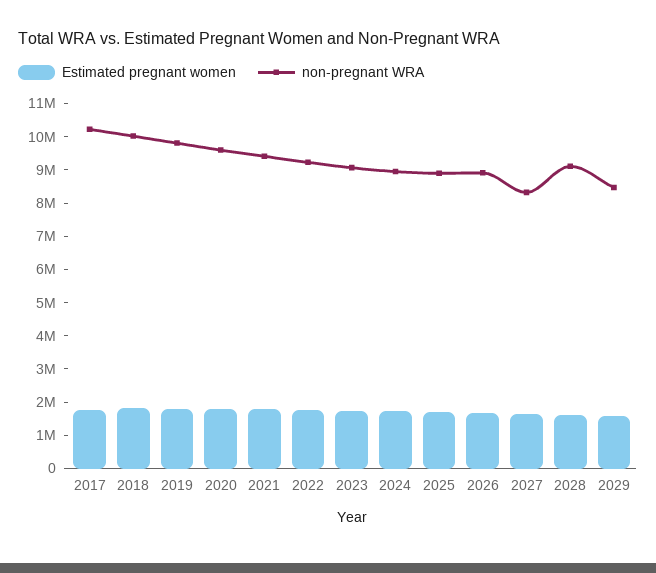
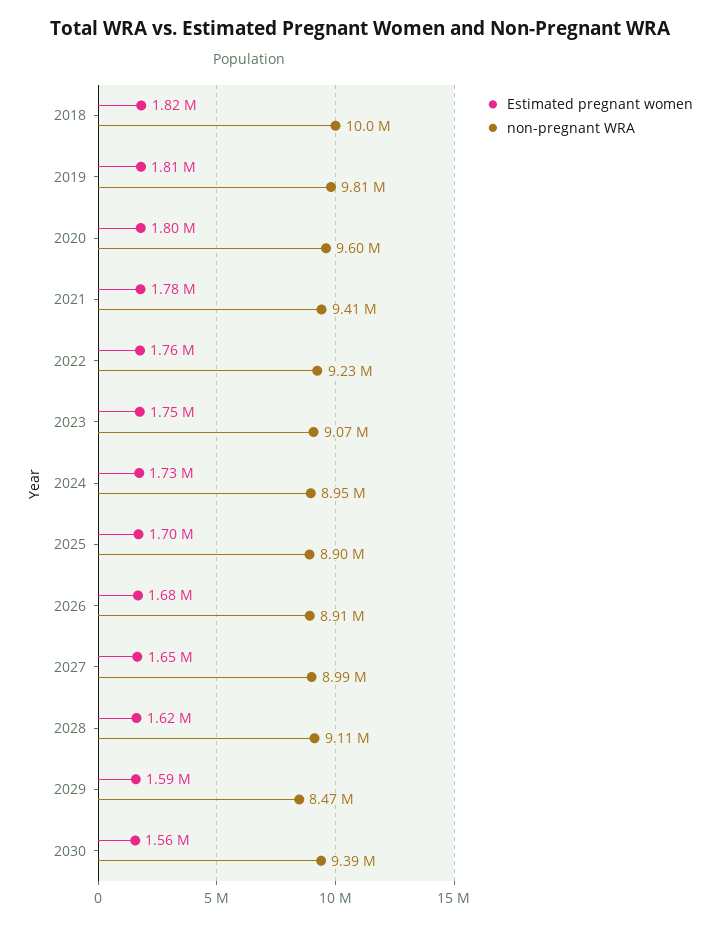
Estimated pregnant women, 2017: 1750000 -> none
non-pregnant WRA, 2017: 10250000 -> none
non-pregnant WRA, 2027: 8250000 -> 8990000
Estimated pregnant women, 2030: none -> 1560000
non-pregnant WRA, 2030: none -> 9390000

